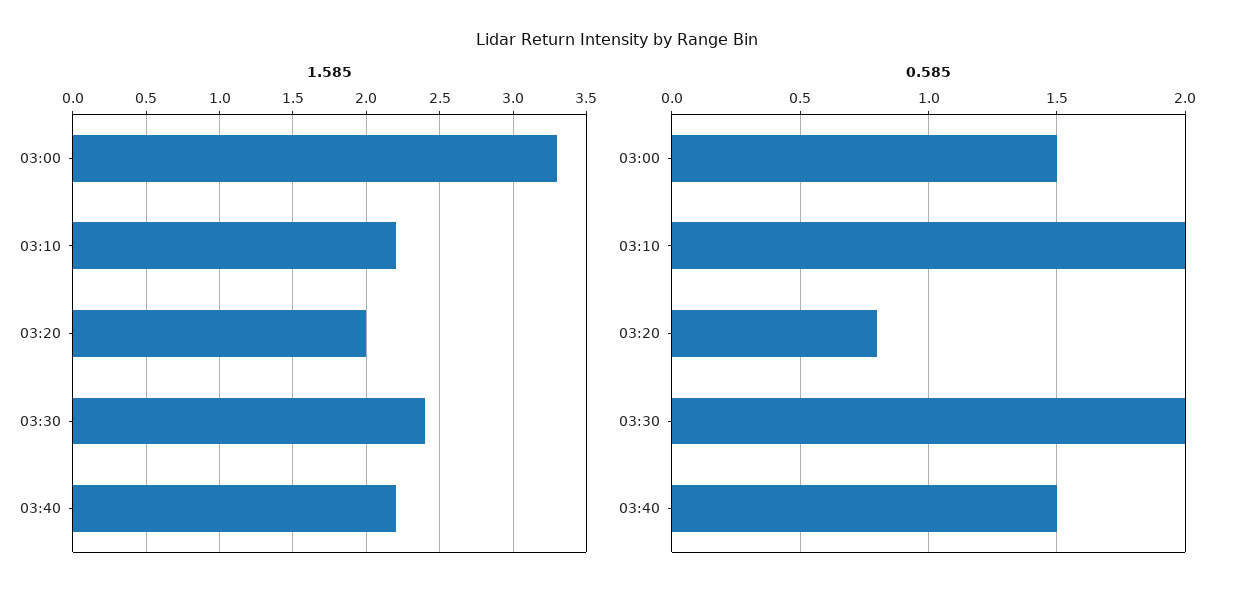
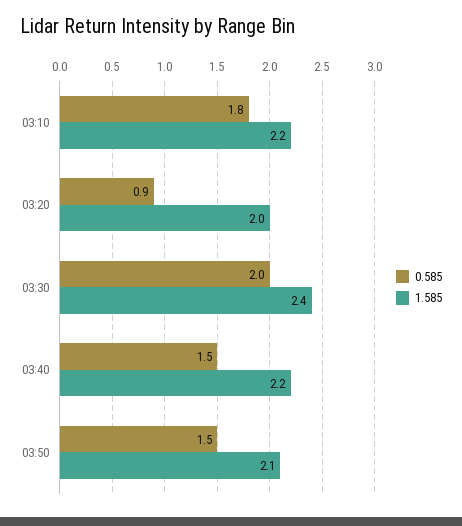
1.585, 03:00: 3.3 -> none
0.585, 03:00: 1.5 -> none
0.585, 03:10: 2 -> 1.8
0.585, 03:20: 0.8 -> 0.9
0.585, 03:50: none -> 1.5
1.585, 03:50: none -> 2.1

